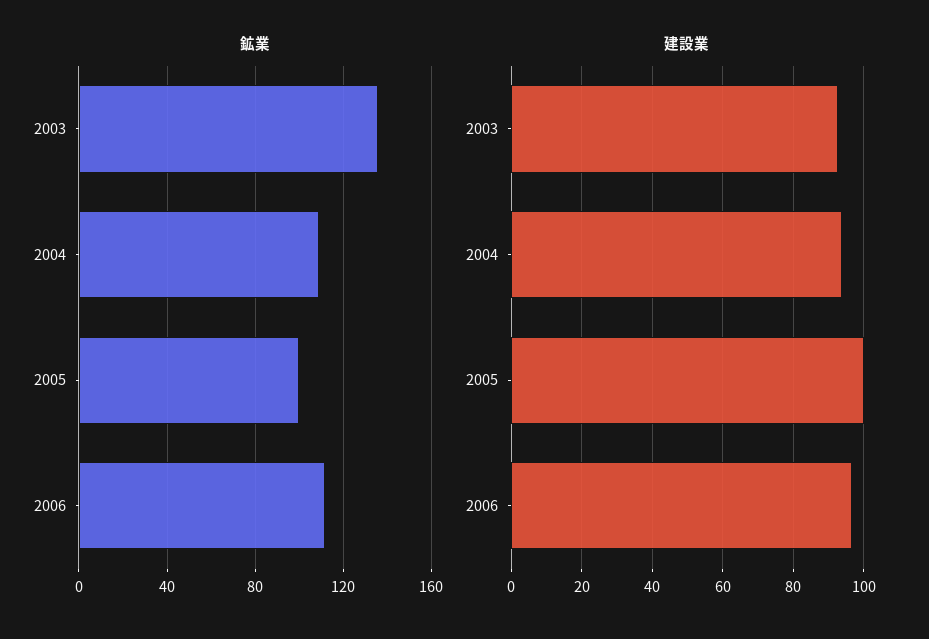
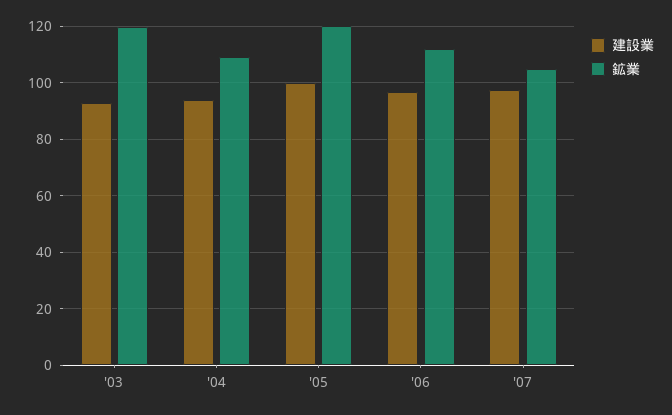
鉱業, 2003: 135 -> 120
鉱業, 2005: 100 -> 120
建設業, '07: none -> 97.5
鉱業, '07: none -> 105

